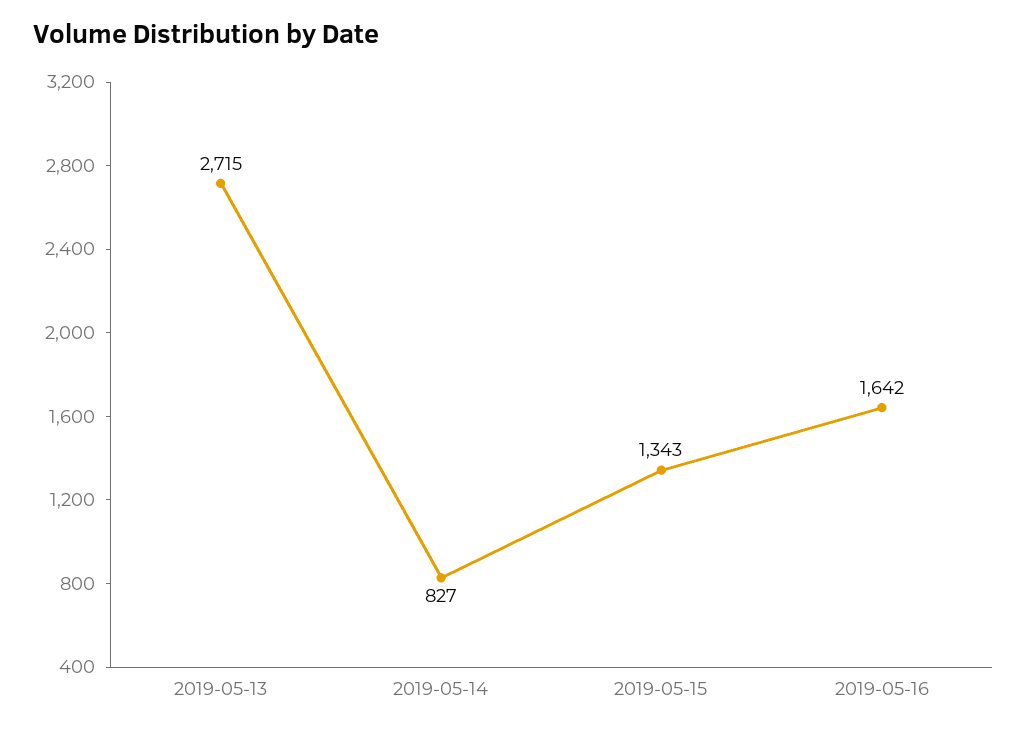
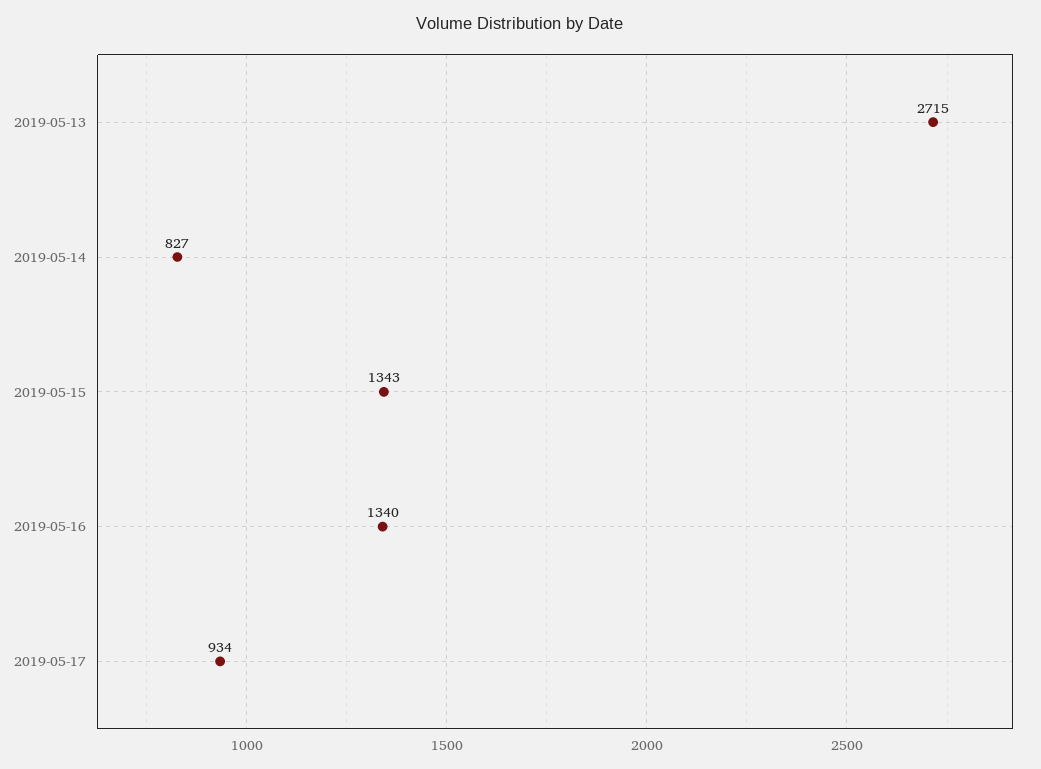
2019-05-16: 1642 -> 1340
2019-05-17: none -> 934

